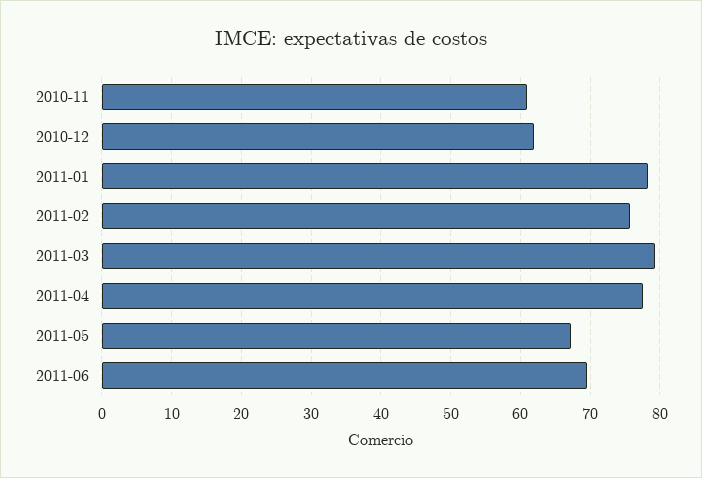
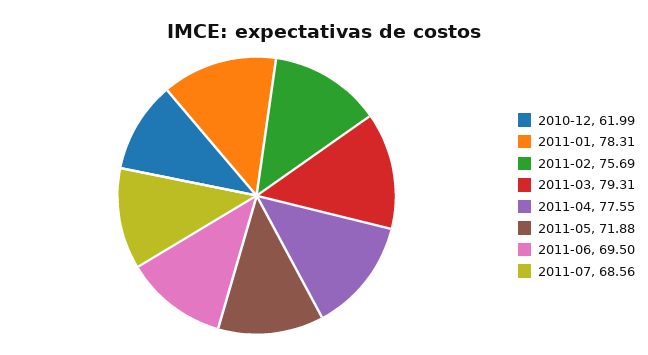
2010-11: 61 -> none
2011-05: 67 -> 71.88
2011-07: none -> 68.56

